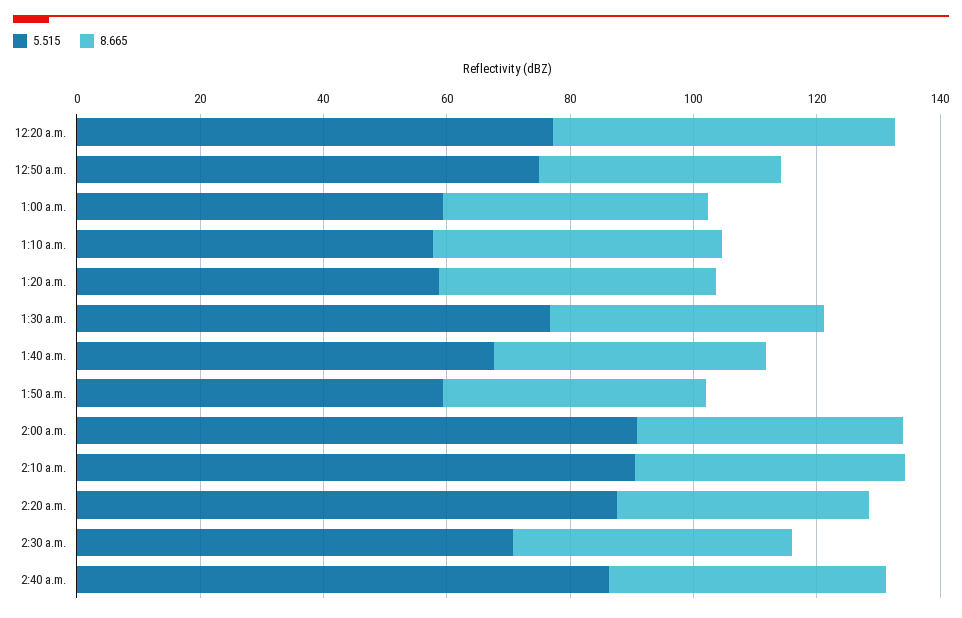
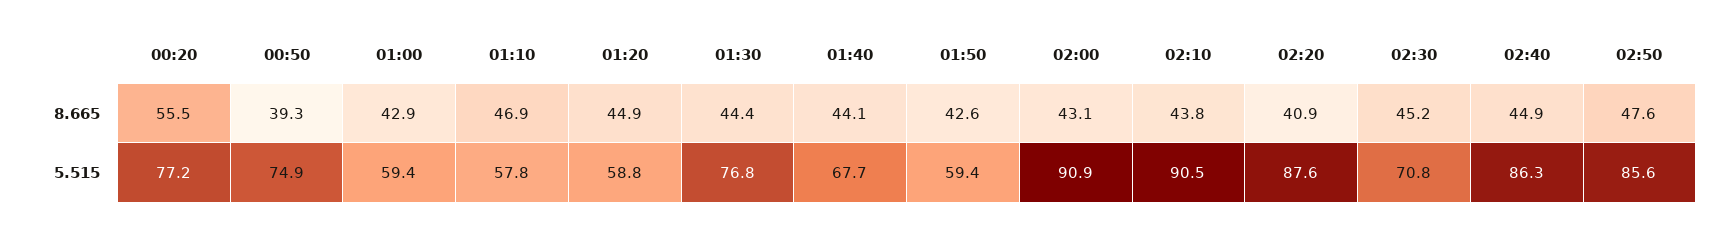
8.665, 02:50: none -> 47.6
5.515, 02:50: none -> 85.6

